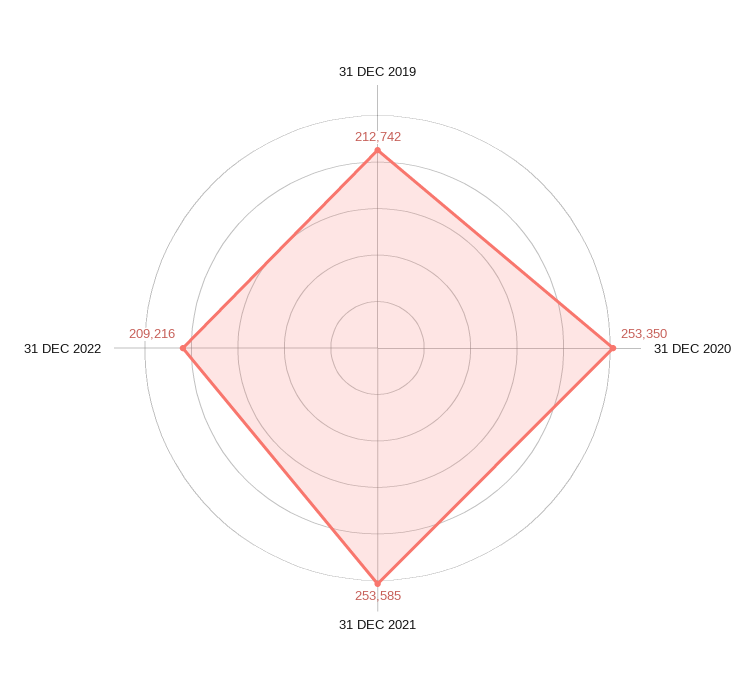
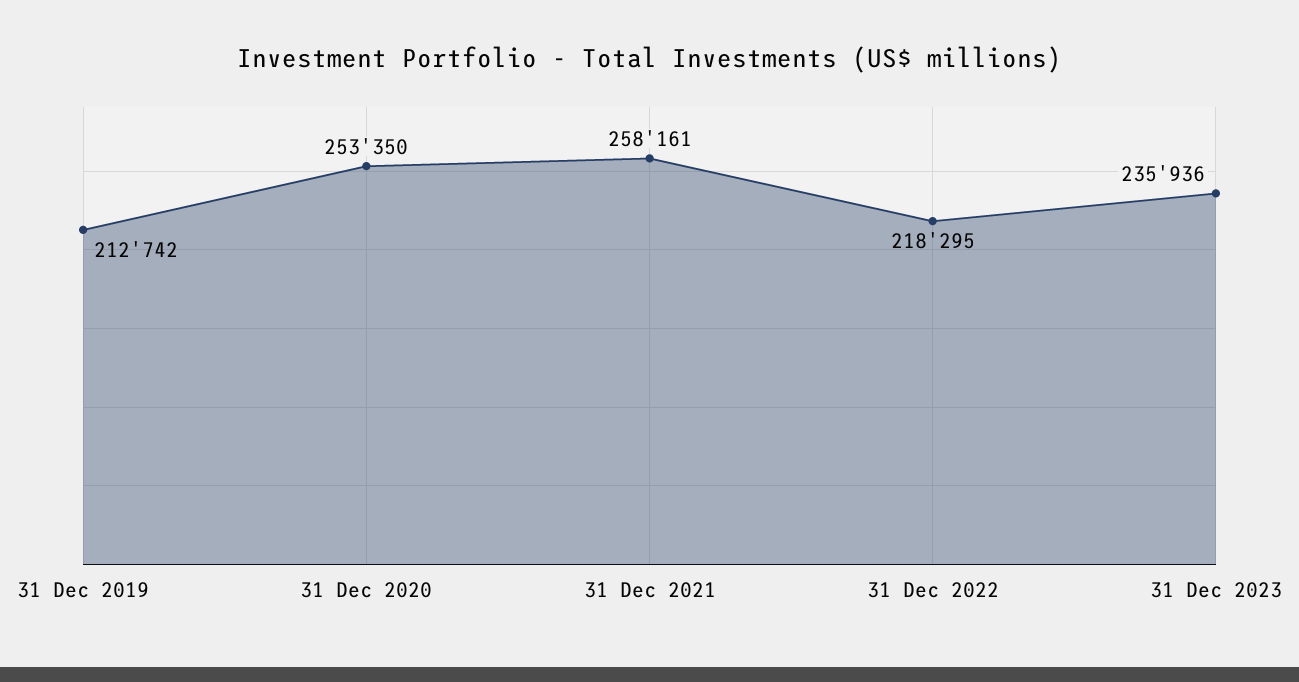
31 DEC 2021: 253585 -> 258161
31 DEC 2022: 209216 -> 218295
31 Dec 2023: none -> 235936

